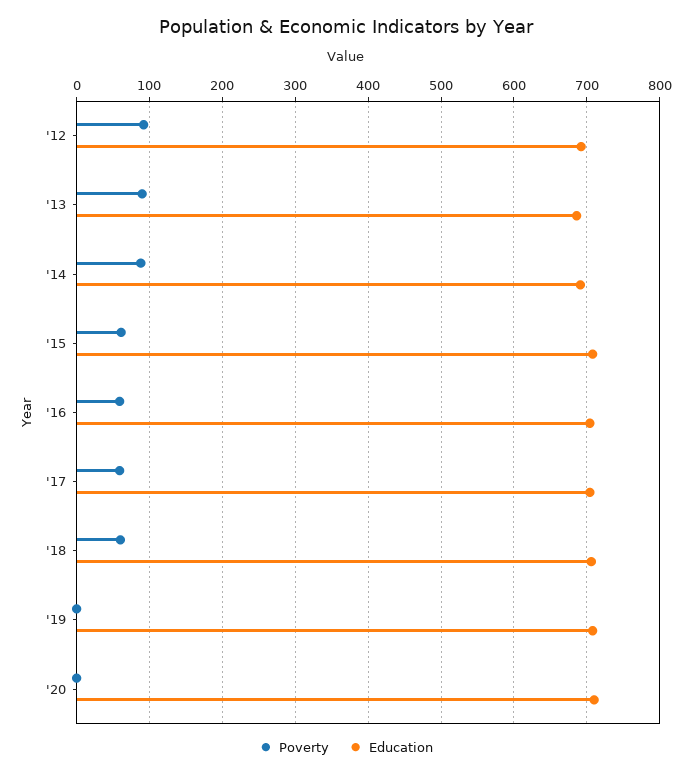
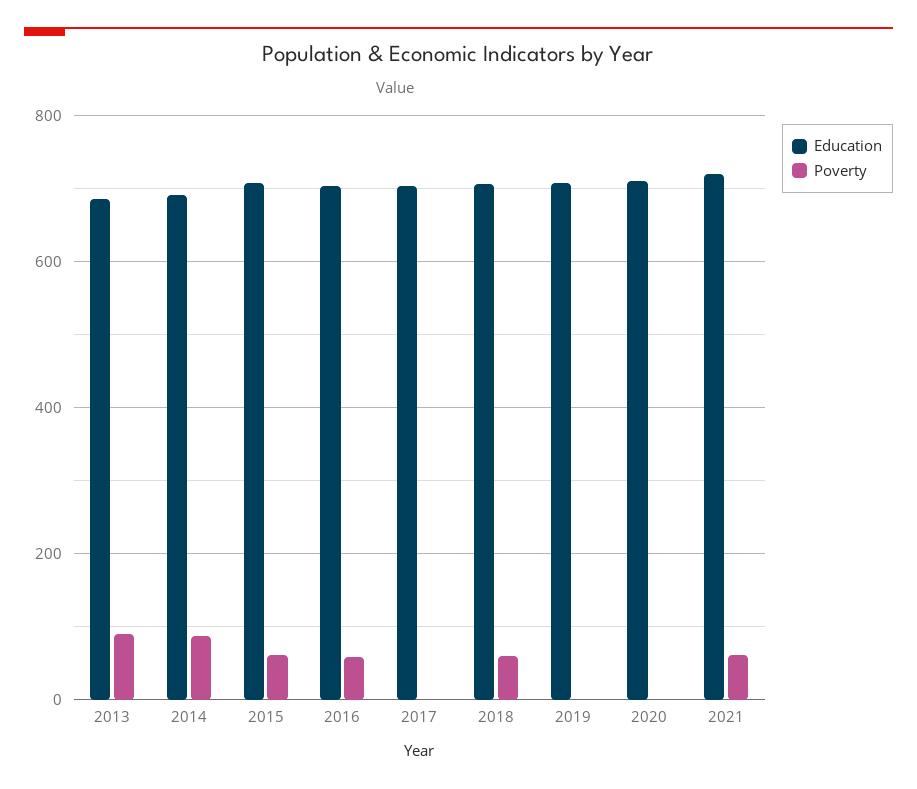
Poverty, '12: 90 -> none
Education, '12: 690 -> none
Poverty, '17: 60 -> 0
Education, 2021: none -> 720
Poverty, 2021: none -> 60

